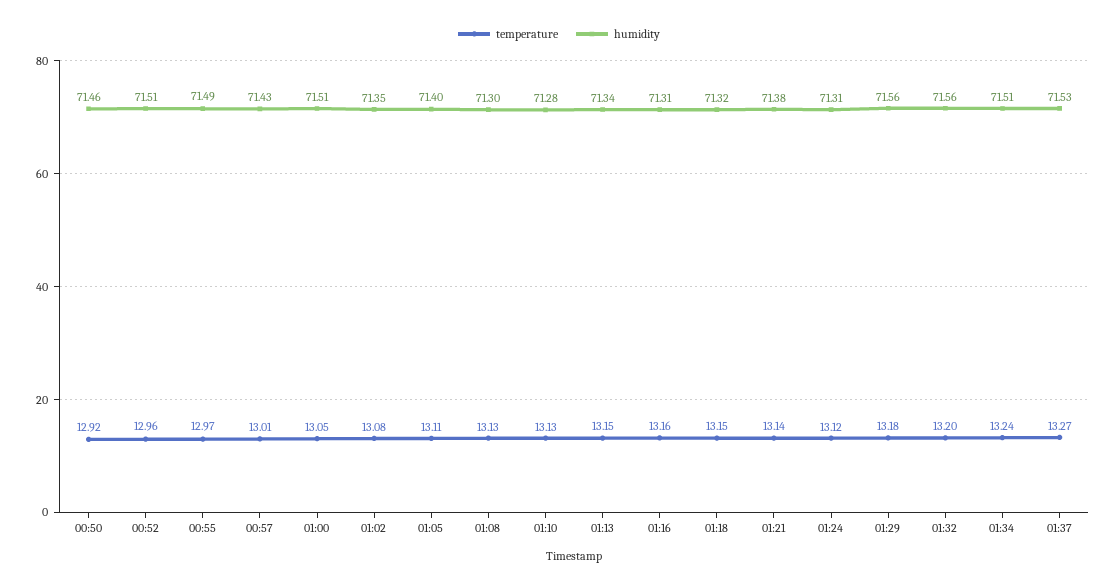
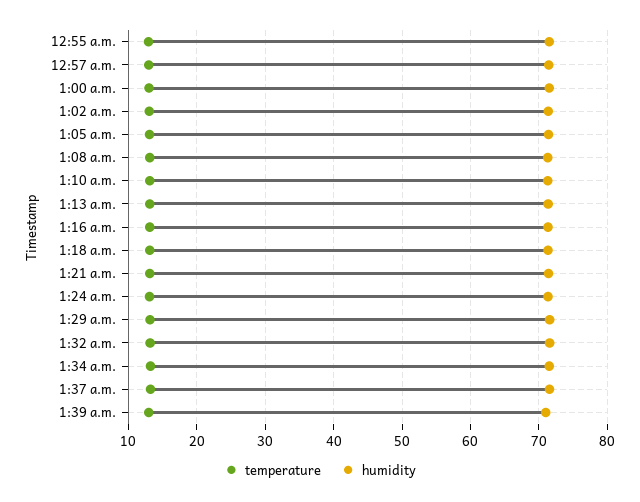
temperature, 00:50: 12.92 -> none
humidity, 00:50: 71.46 -> none
temperature, 00:52: 12.96 -> none
humidity, 00:52: 71.51 -> none
temperature, 1:39 a.m.: none -> 13
humidity, 1:39 a.m.: none -> 71

